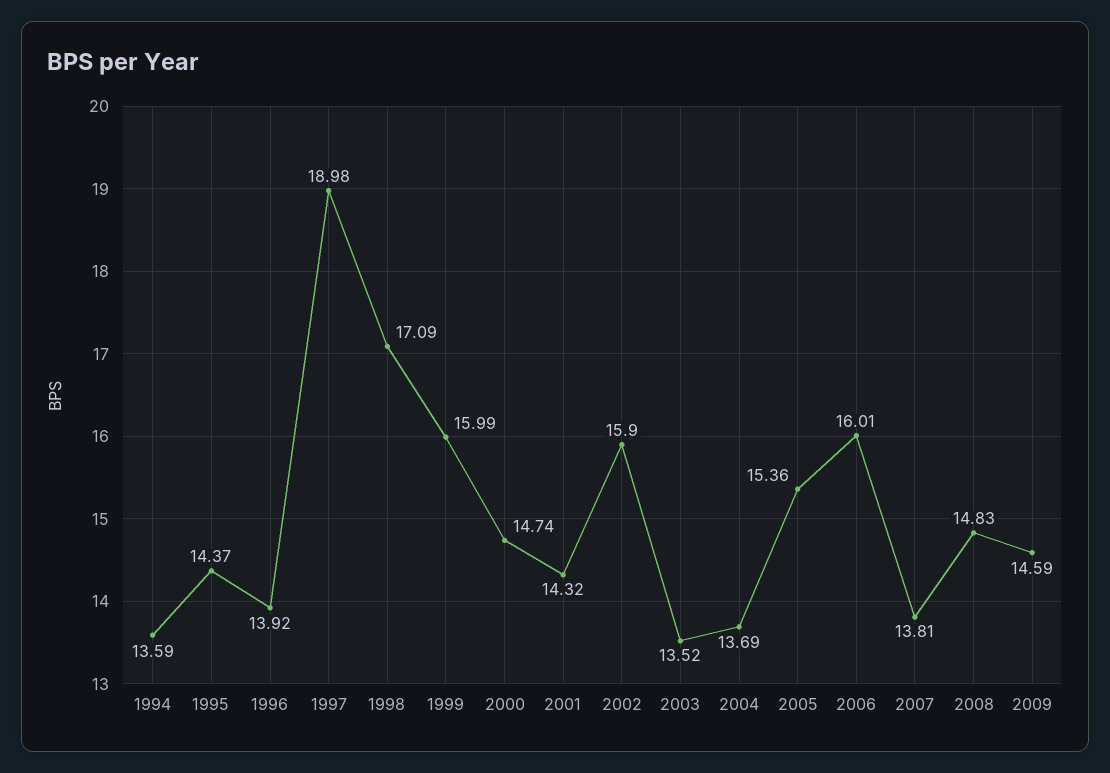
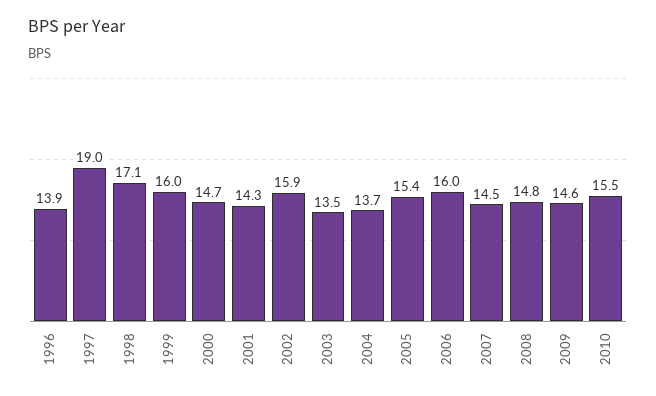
1994: 13.59 -> none
1995: 14.37 -> none
2007: 13.81 -> 14.5
2010: none -> 15.5

